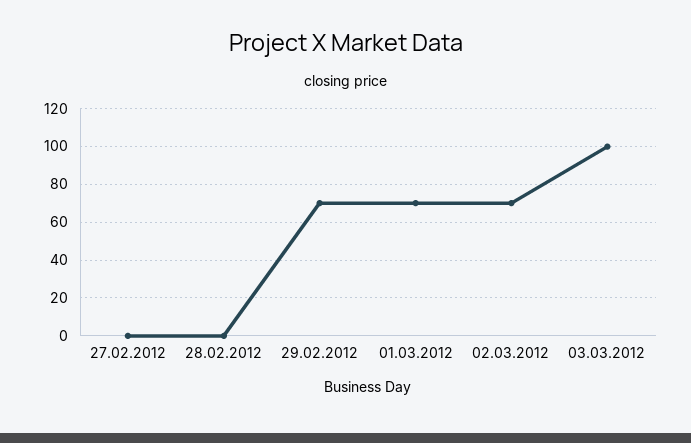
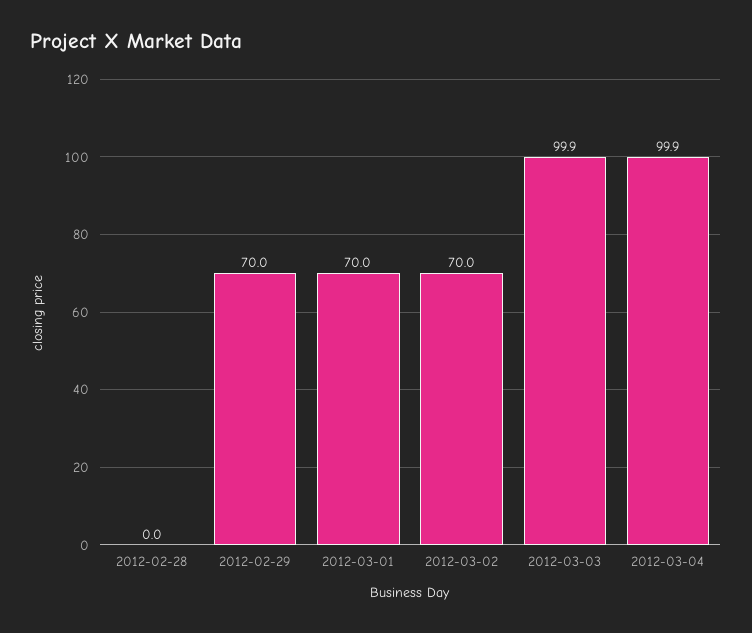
27.02.2012: 0 -> none
2012-03-04: none -> 99.9

